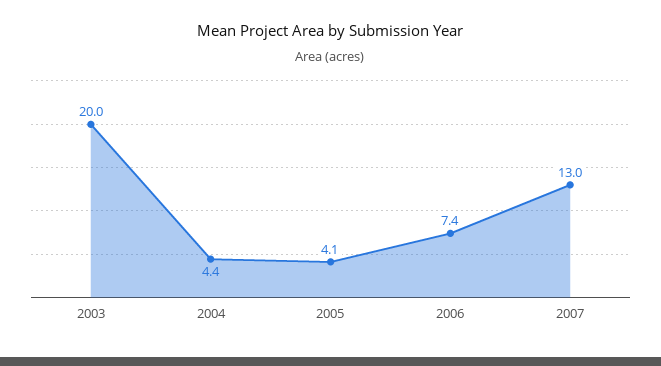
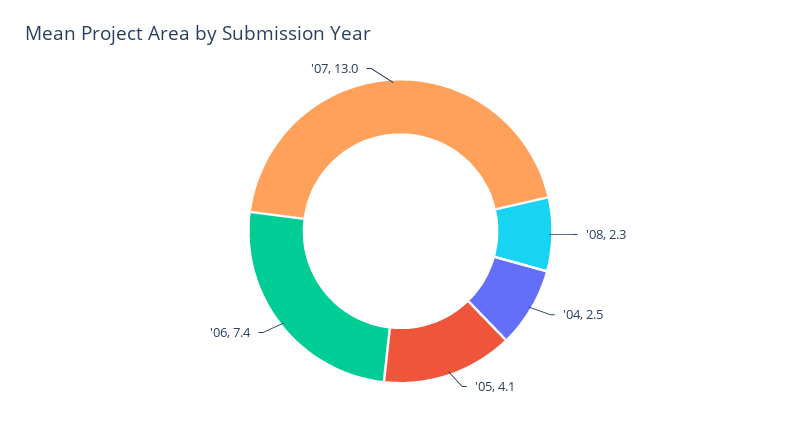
2003: 20 -> none
2004: 4.4 -> 2.5
'08: none -> 2.3

